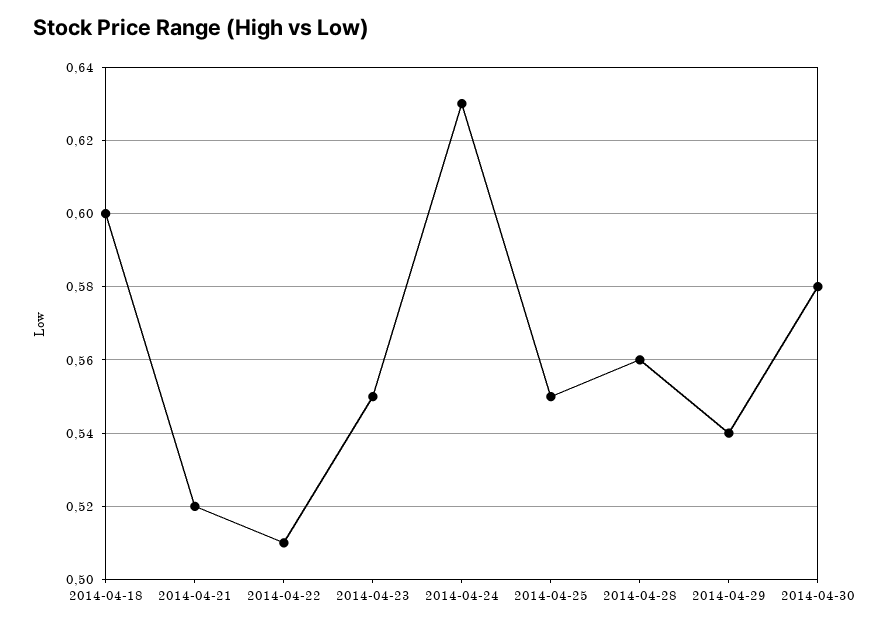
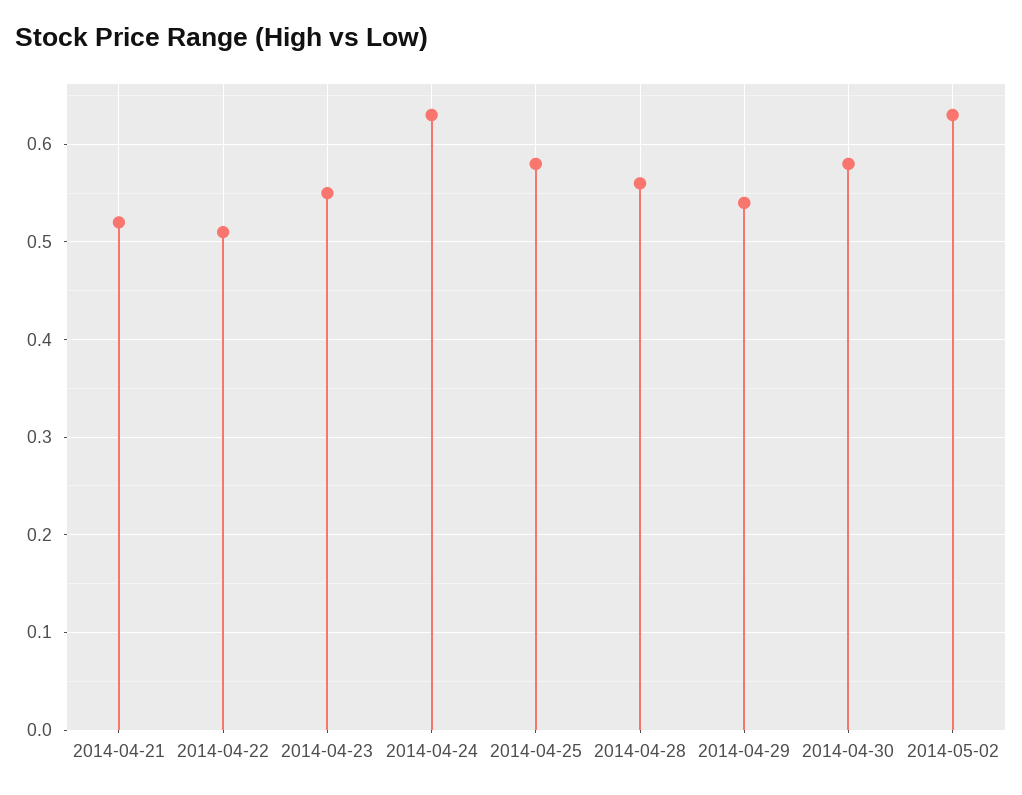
2014-04-18: 0.6 -> none
2014-04-25: 0.55 -> 0.58
2014-05-02: none -> 0.63

